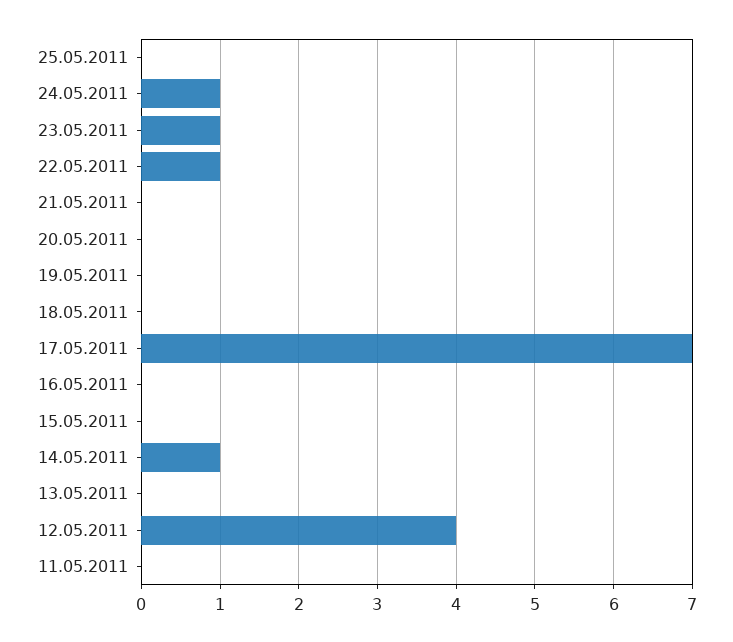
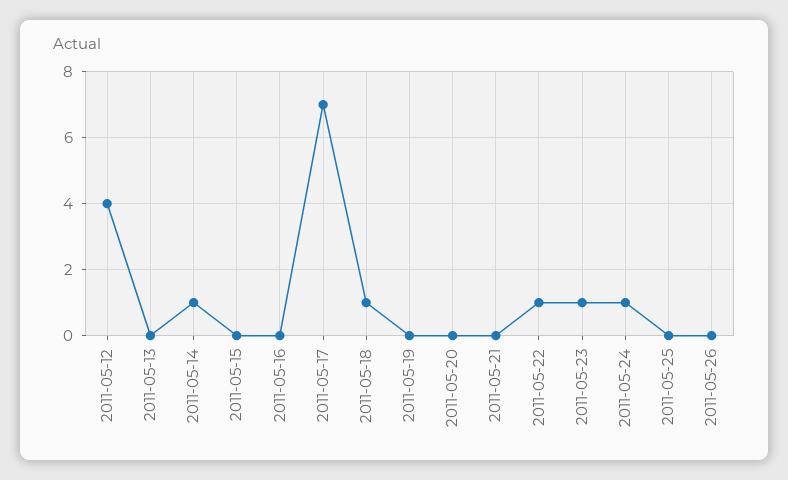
18.05.2011: 0 -> 1
11.05.2011: 0 -> none
2011-05-26: none -> 0

